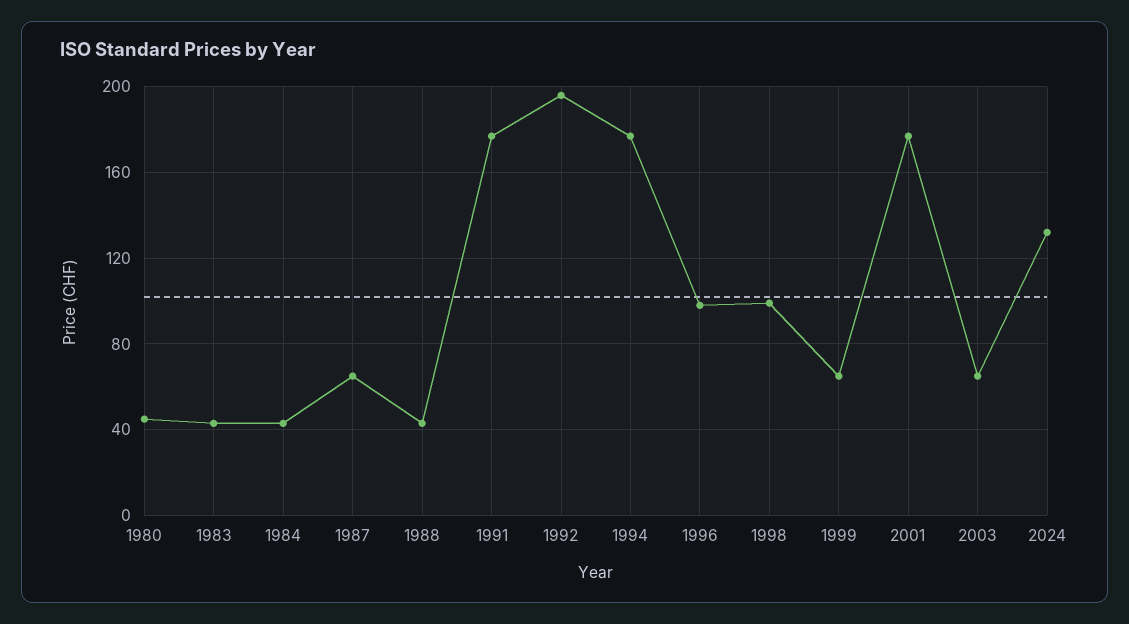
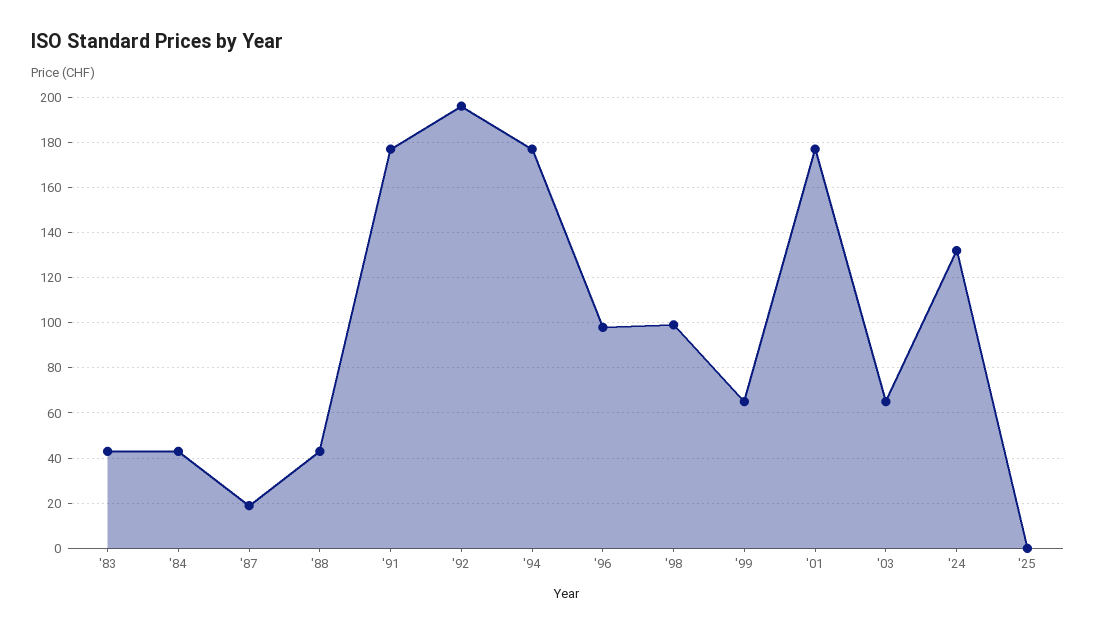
1980: 45 -> none
1987: 65 -> 20
'25: none -> 0

